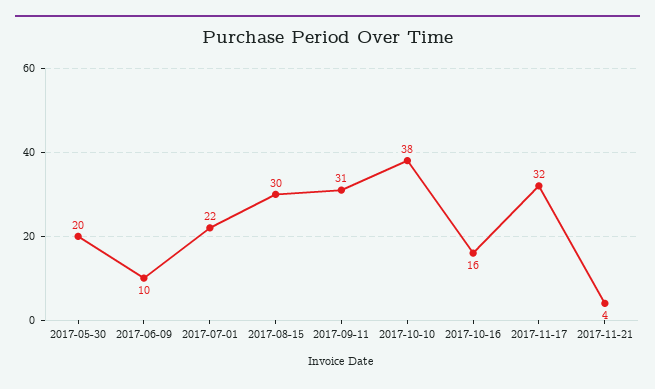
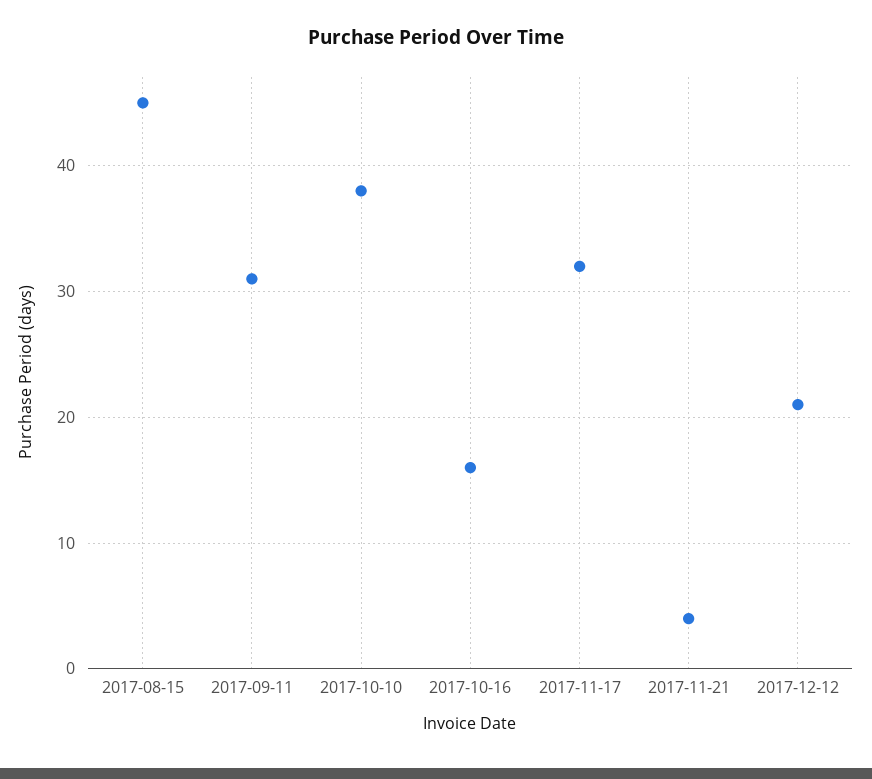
2017-05-30: 20 -> none
2017-06-09: 10 -> none
2017-07-01: 22 -> none
2017-08-15: 30 -> 45
2017-12-12: none -> 21

